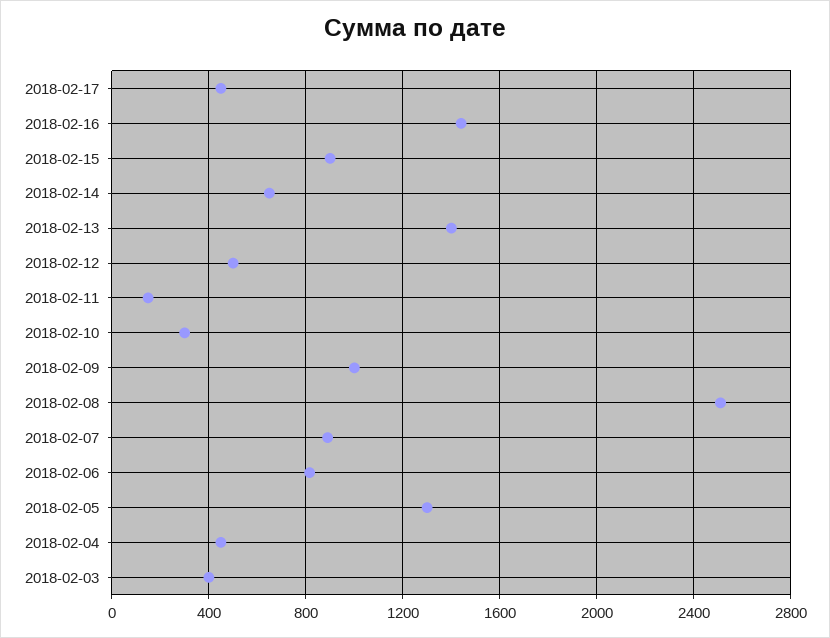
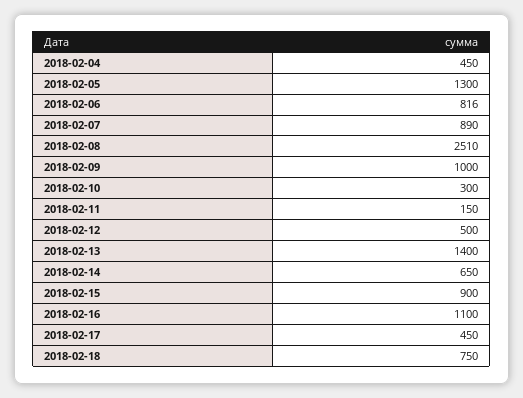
2018-02-16: 1450 -> 1100
2018-02-03: 400 -> none
2018-02-18: none -> 750

